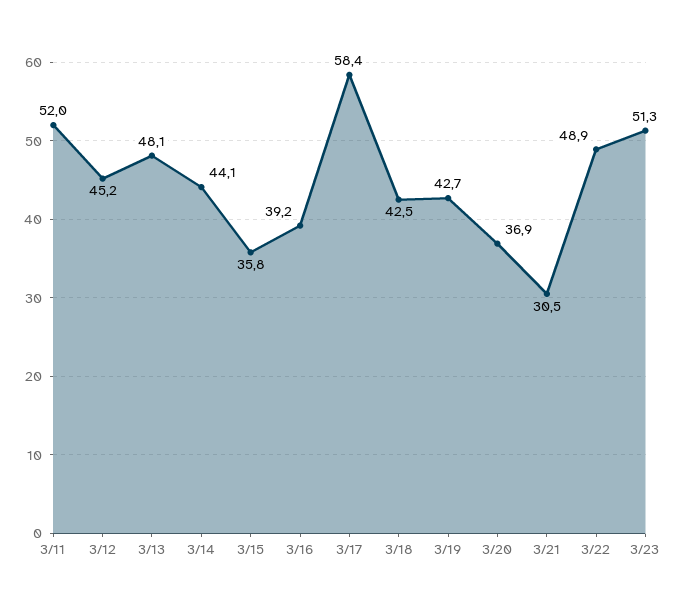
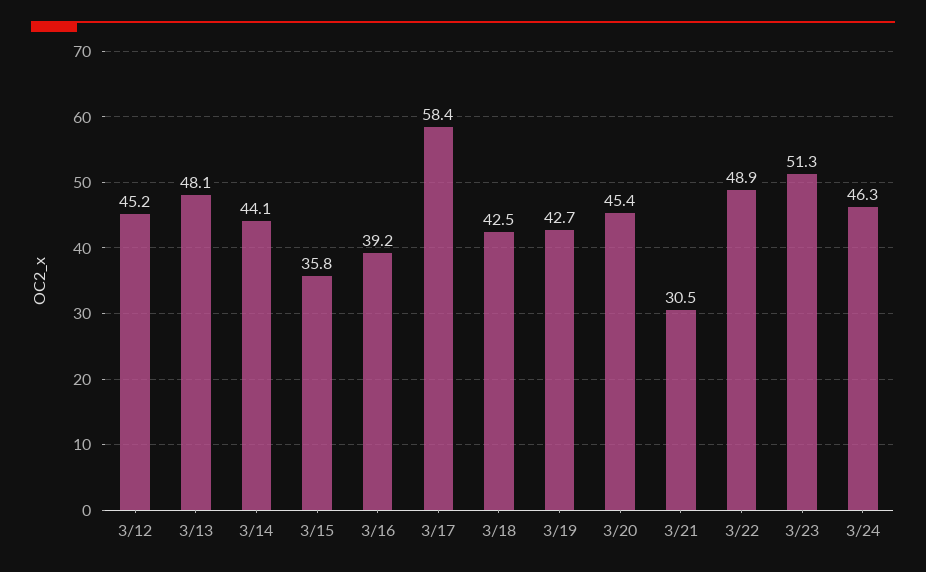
3/11: 52 -> none
3/20: 36.9 -> 45.4
3/24: none -> 46.3

